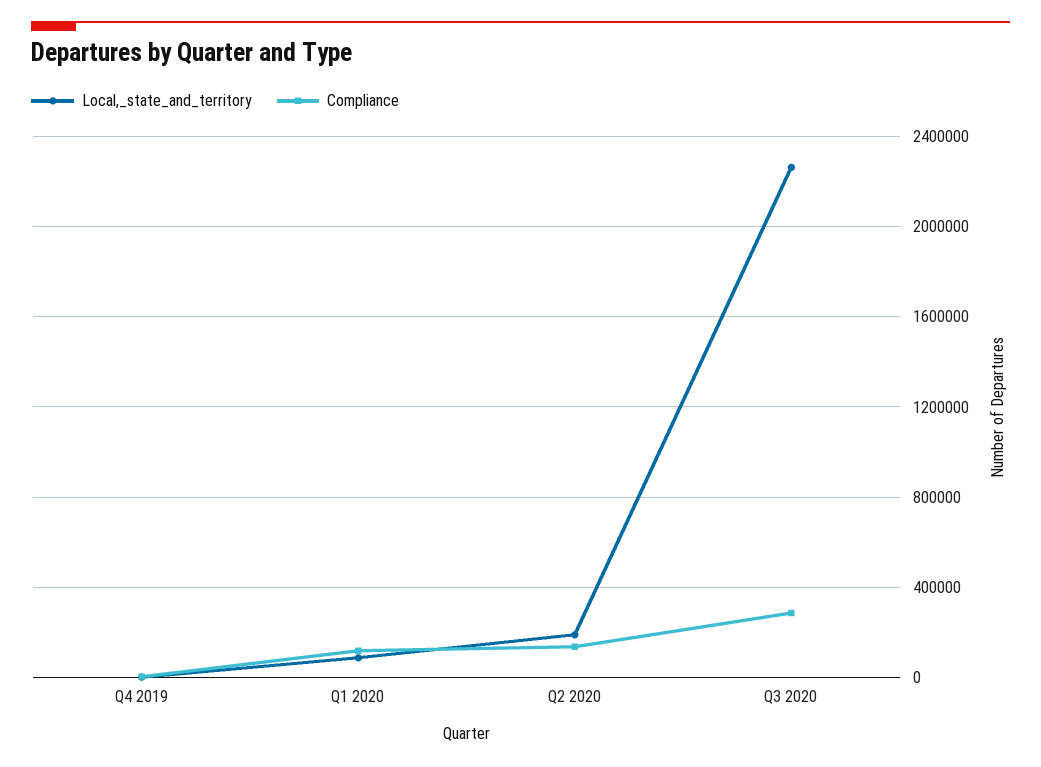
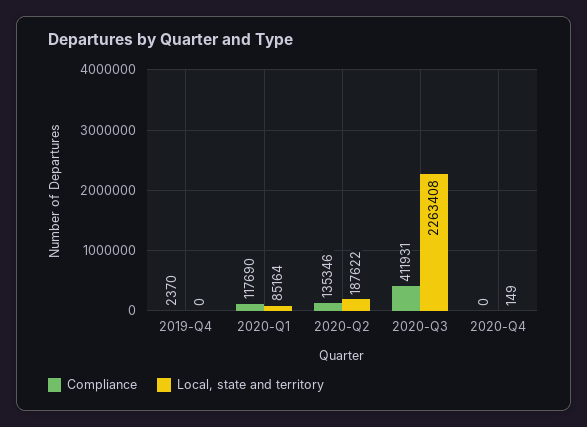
Compliance, Q3 2020: 300000 -> 411931
Compliance, 2020-Q4: none -> 0
Local,_state_and_territory, 2020-Q4: none -> 149

